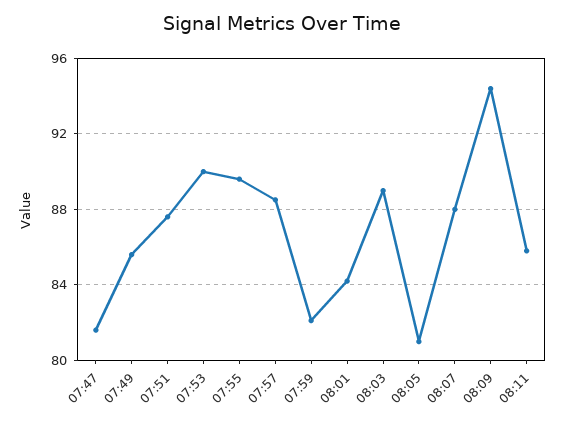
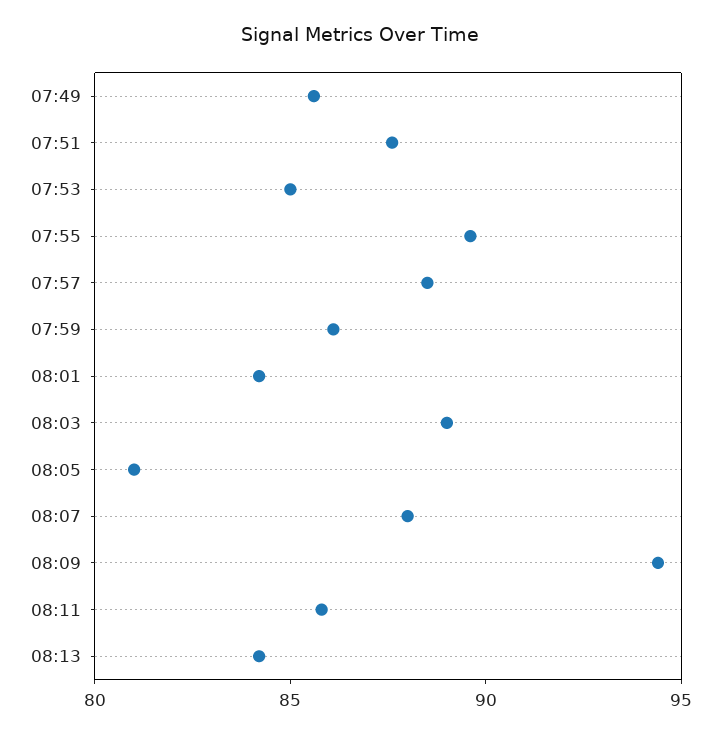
07:47: 81.5 -> none
07:53: 90 -> 85
07:59: 82 -> 86
08:13: none -> 84

